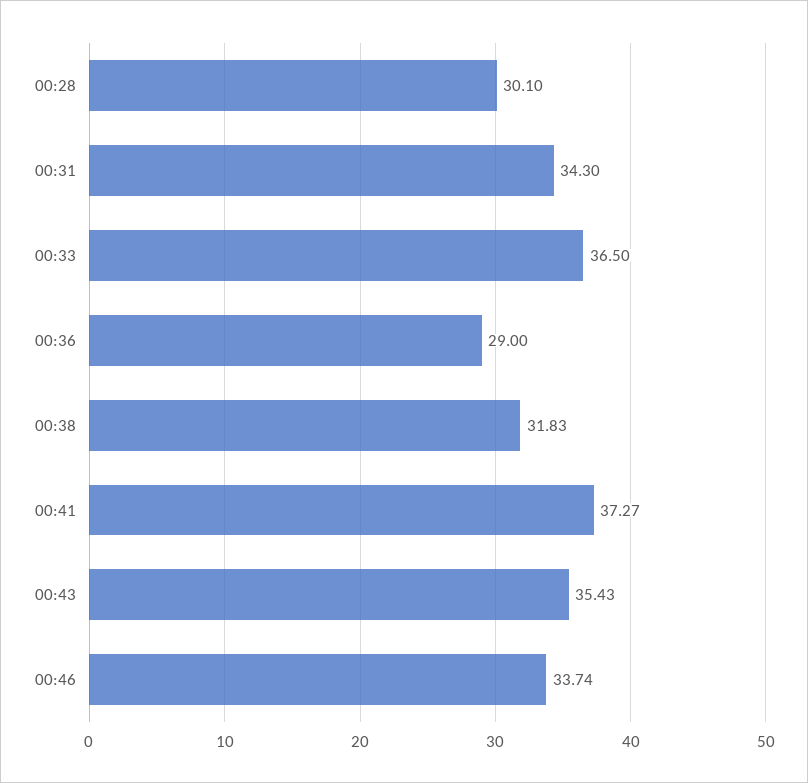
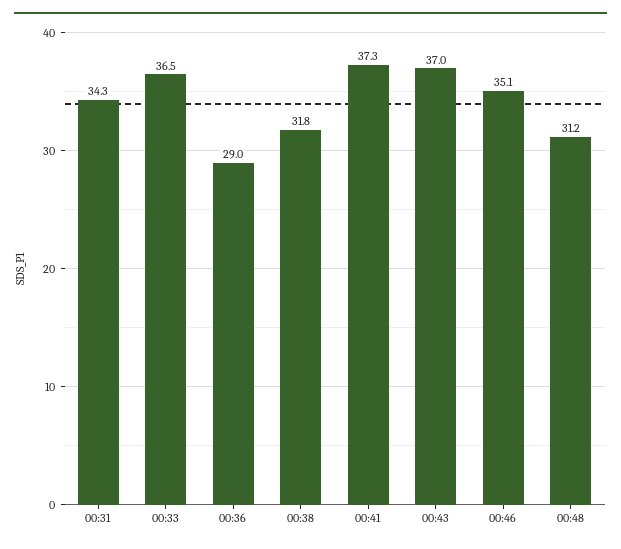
00:28: 30.1 -> none
00:43: 35.43 -> 37
00:46: 33.74 -> 35.1
00:48: none -> 31.2

